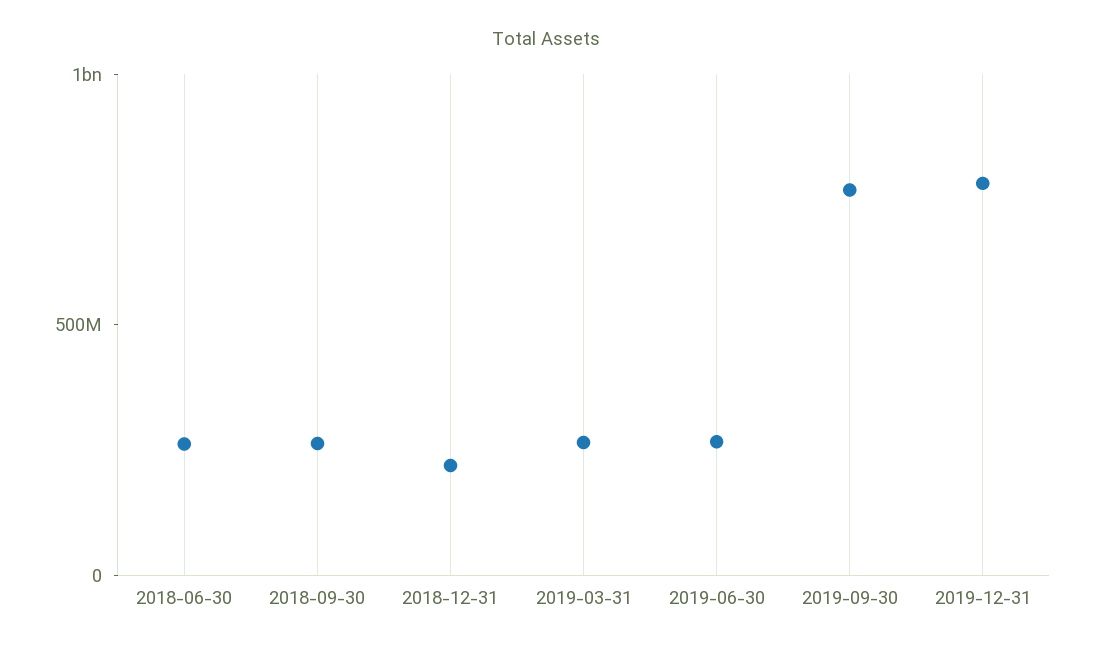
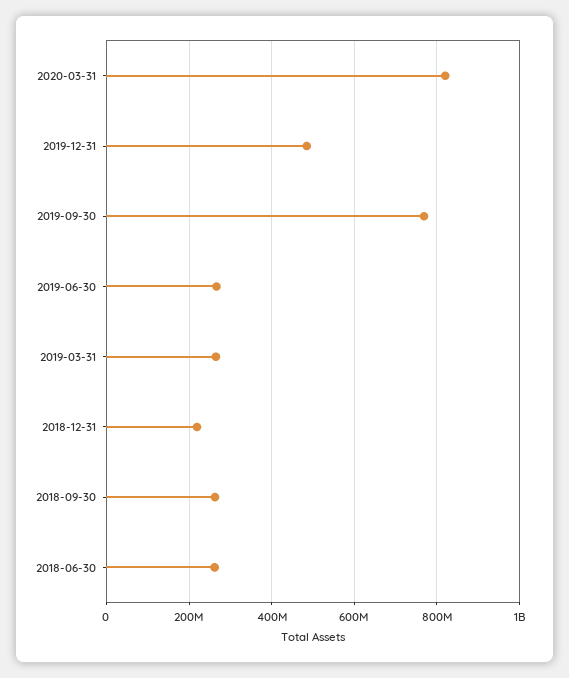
2019-12-31: 800000000 -> 480000000
2020-03-31: none -> 820000000

